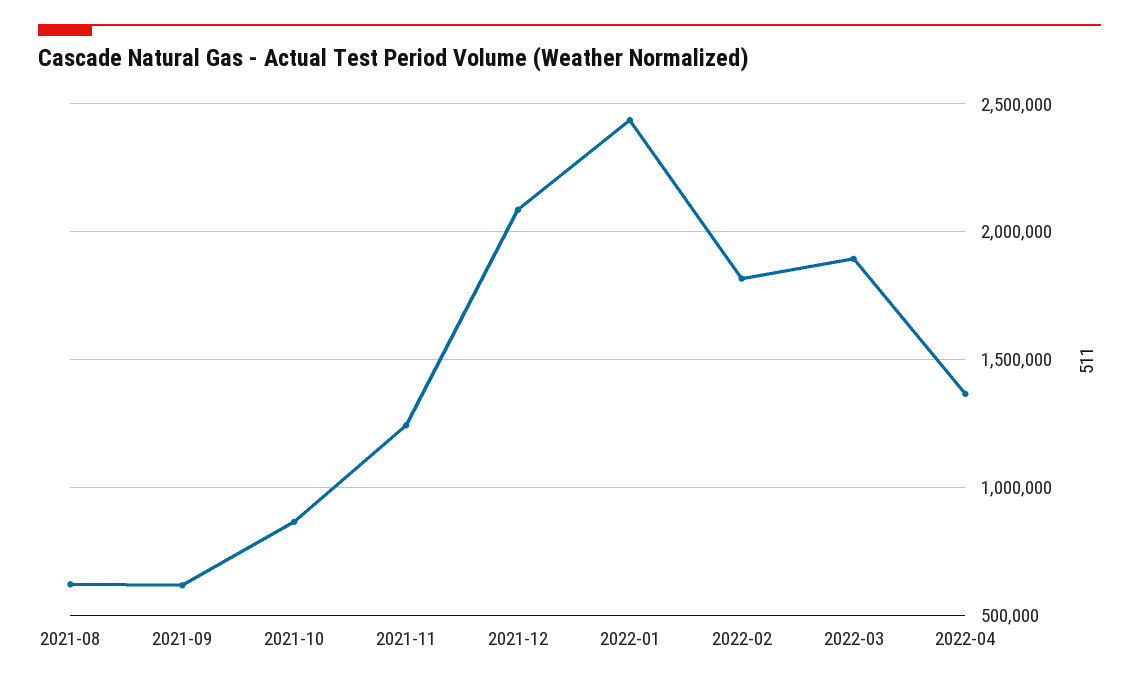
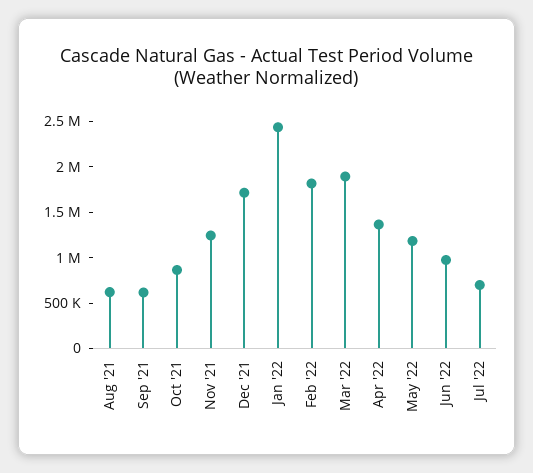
2021-12: 2100000 -> 1700000
May '22: none -> 1200000
Jun '22: none -> 1000000
Jul '22: none -> 700000

